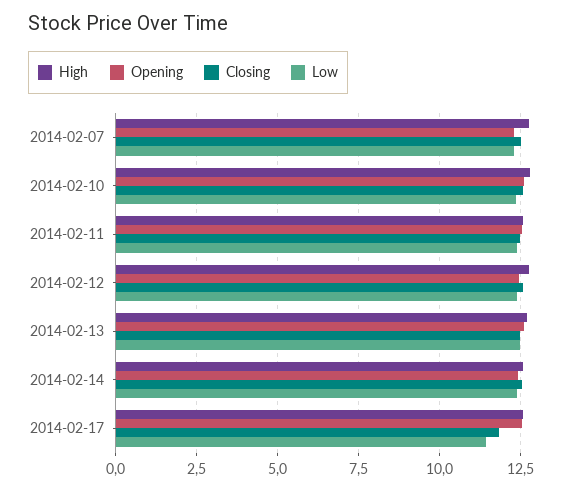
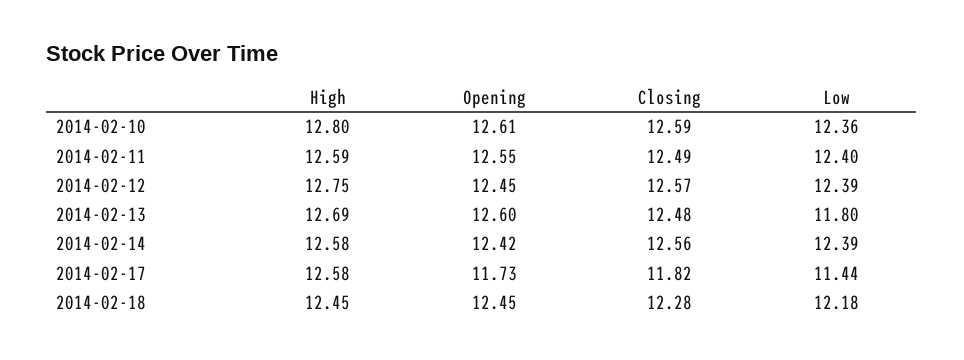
High, 2014-02-07: 12.75 -> none
Opening, 2014-02-07: 12.25 -> none
Closing, 2014-02-07: 12.5 -> none
Low, 2014-02-07: 12.25 -> none
Low, 2014-02-13: 12.5 -> 11.8
Opening, 2014-02-17: 12.5 -> 11.73
High, 2014-02-18: none -> 12.45
Opening, 2014-02-18: none -> 12.45
Closing, 2014-02-18: none -> 12.28
Low, 2014-02-18: none -> 12.18

